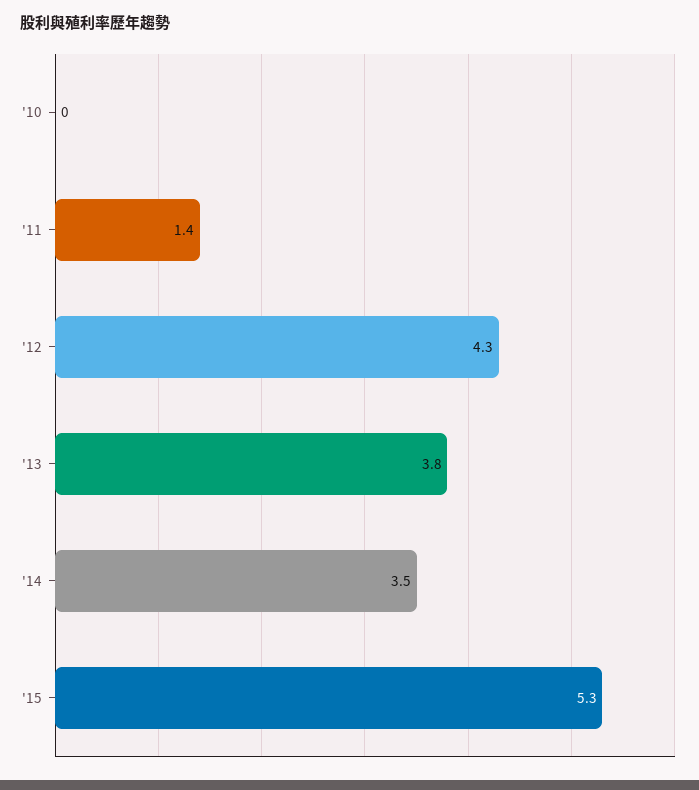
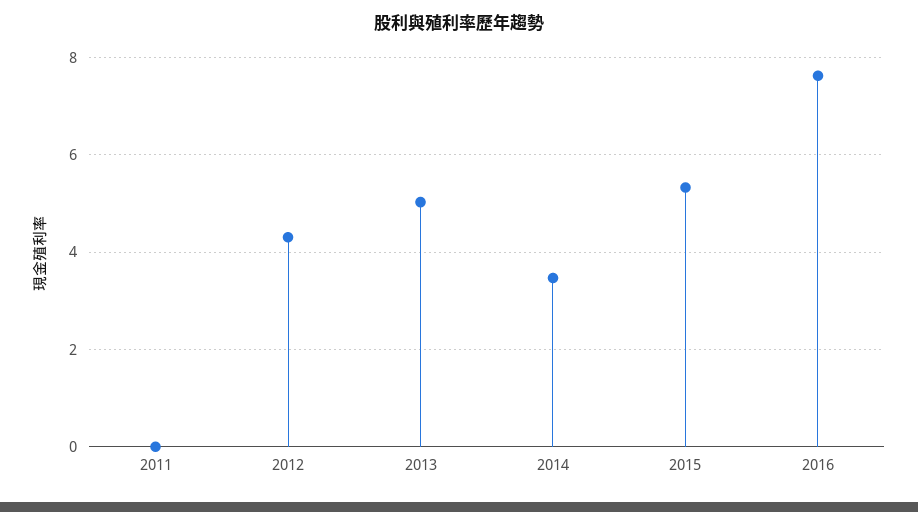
'10: 0 -> none
'11: 1.4 -> 0
'13: 3.8 -> 5
2016: none -> 7.6

